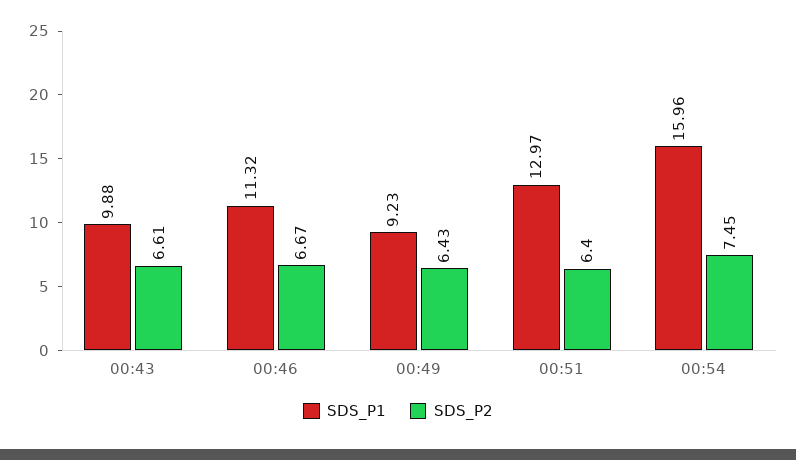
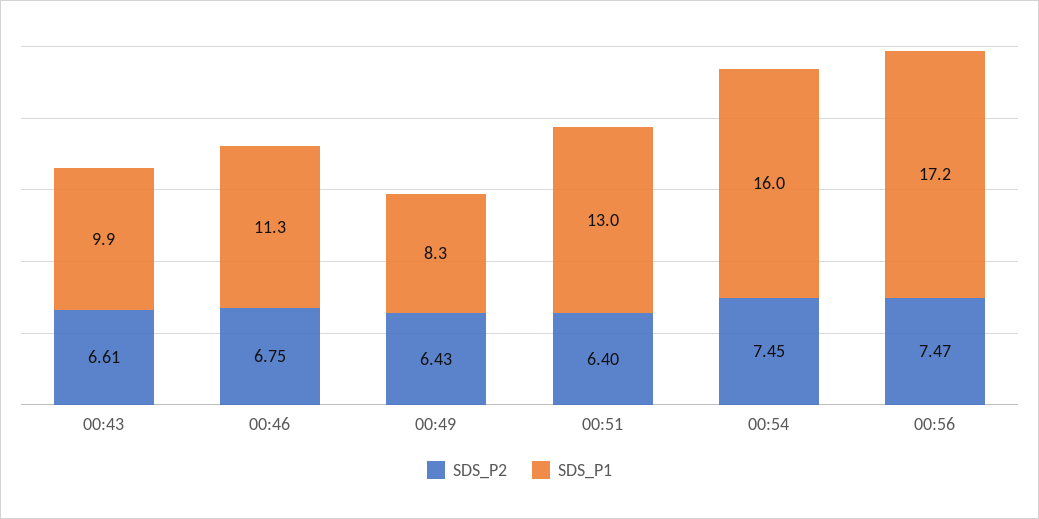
SDS_P2, 00:46: 6.67 -> 6.75
SDS_P1, 00:49: 9.23 -> 8.3
SDS_P2, 00:56: none -> 7.47
SDS_P1, 00:56: none -> 17.2

